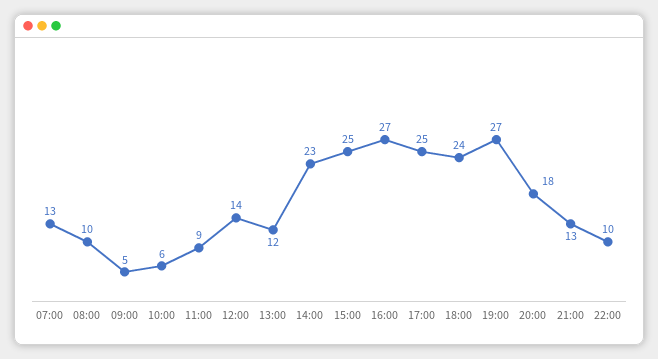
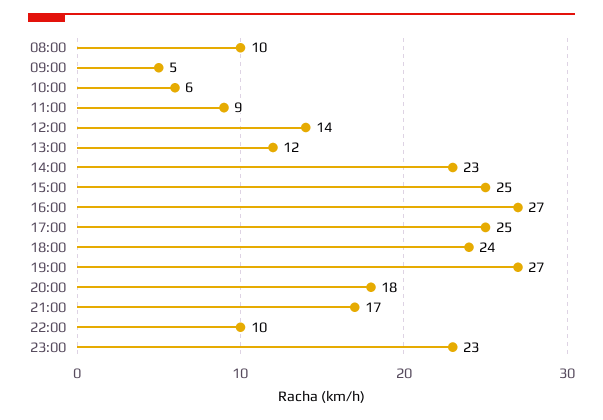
07:00: 13 -> none
21:00: 13 -> 17
23:00: none -> 23

